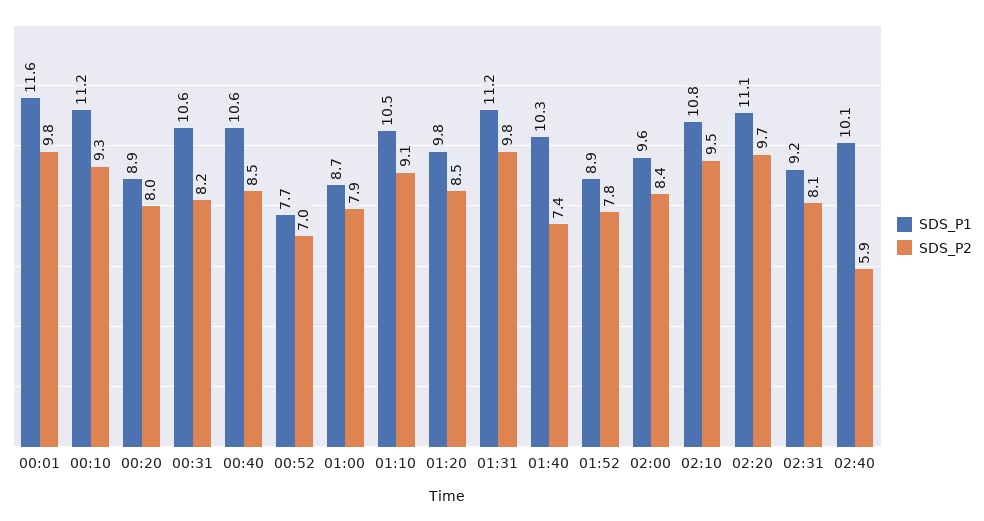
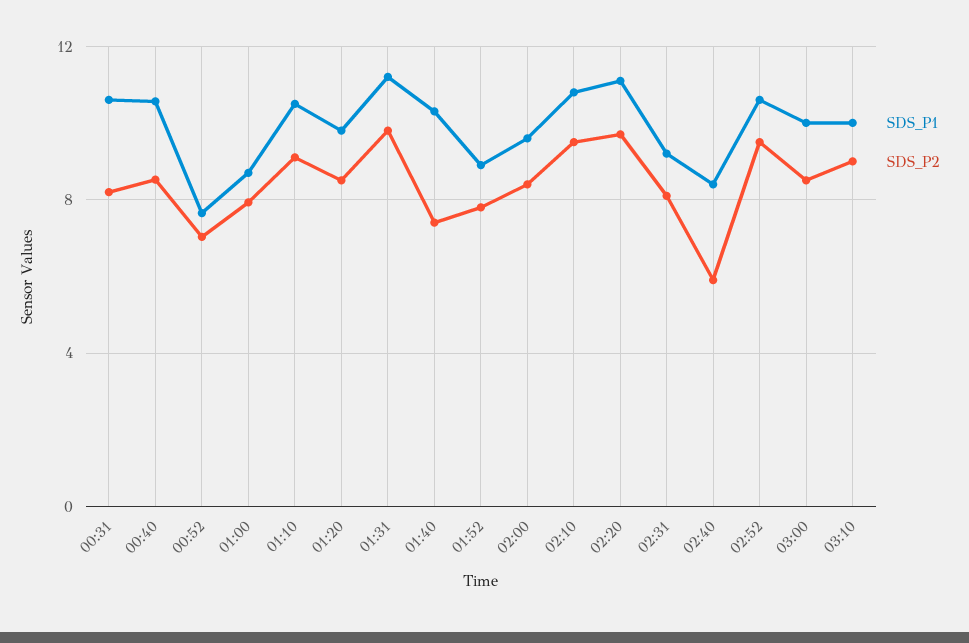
SDS_P1, 00:01: 11.6 -> none
SDS_P2, 00:01: 9.8 -> none
SDS_P1, 00:10: 11.2 -> none
SDS_P2, 00:10: 9.3 -> none
SDS_P1, 00:20: 8.9 -> none
SDS_P2, 00:20: 8 -> none
SDS_P1, 02:40: 10.1 -> 8.5
SDS_P1, 02:52: none -> 10.5
SDS_P2, 02:52: none -> 9.5
SDS_P1, 03:00: none -> 10
SDS_P2, 03:00: none -> 8.5
SDS_P1, 03:10: none -> 10
SDS_P2, 03:10: none -> 9

